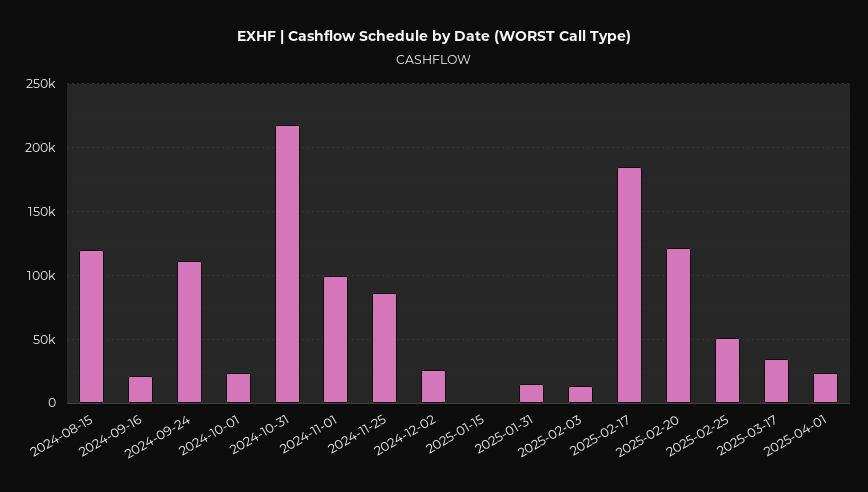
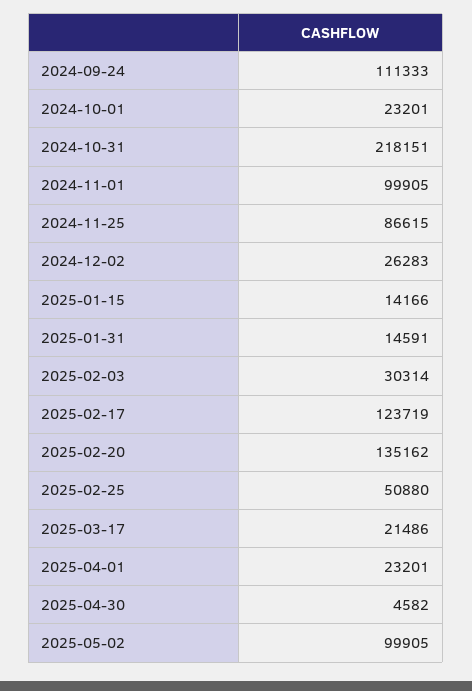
2024-08-15: 120000 -> none
2024-09-16: 20000 -> none
2025-01-15: 0 -> 14166
2025-02-03: 15000 -> 30314
2025-02-17: 185000 -> 123719
2025-02-20: 120000 -> 135162
2025-03-17: 35000 -> 21486
2025-04-30: none -> 4582
2025-05-02: none -> 99905

